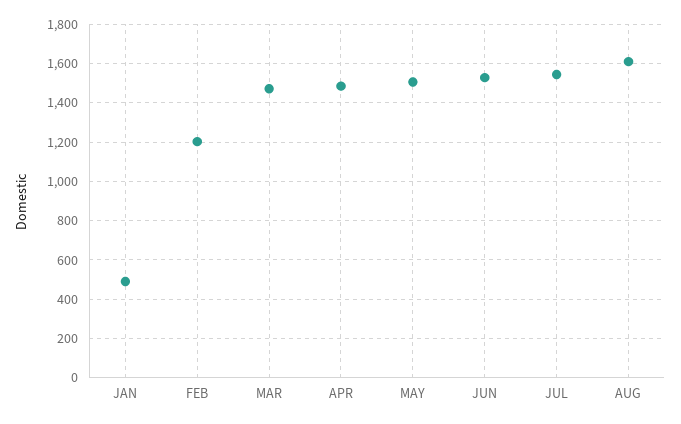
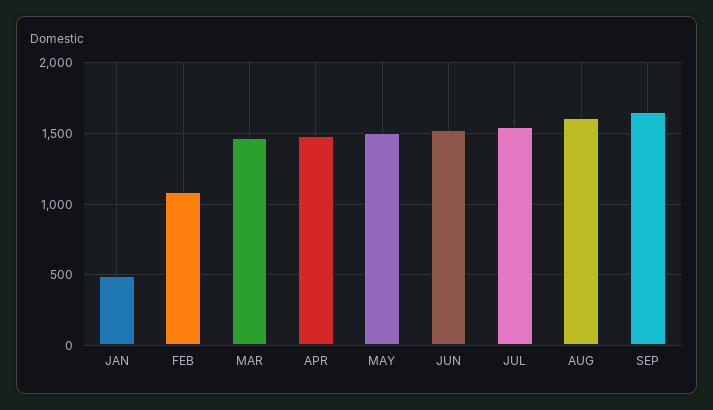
FEB: 1200 -> 1100
SEP: none -> 1650

